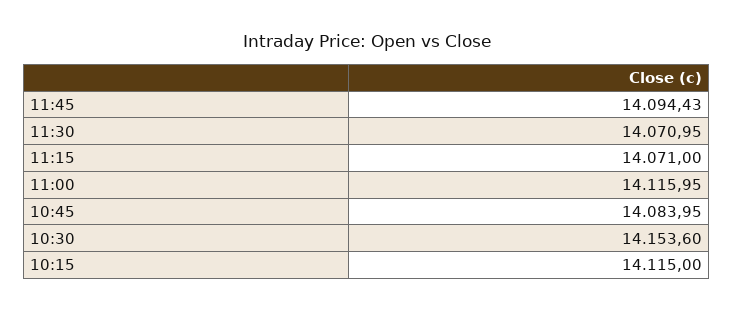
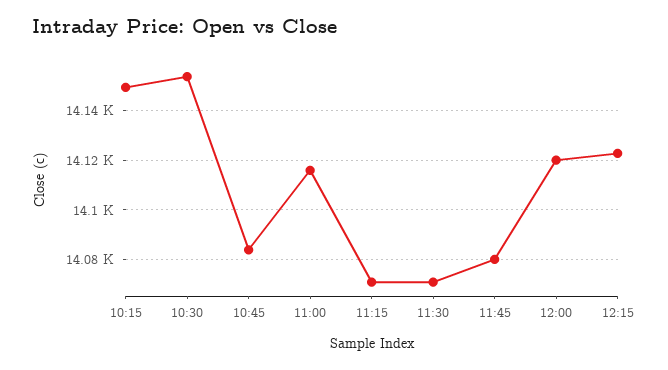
11:45: 14094.43 -> 14080
10:15: 14115 -> 14150
12:00: none -> 14120
12:15: none -> 14122.5

